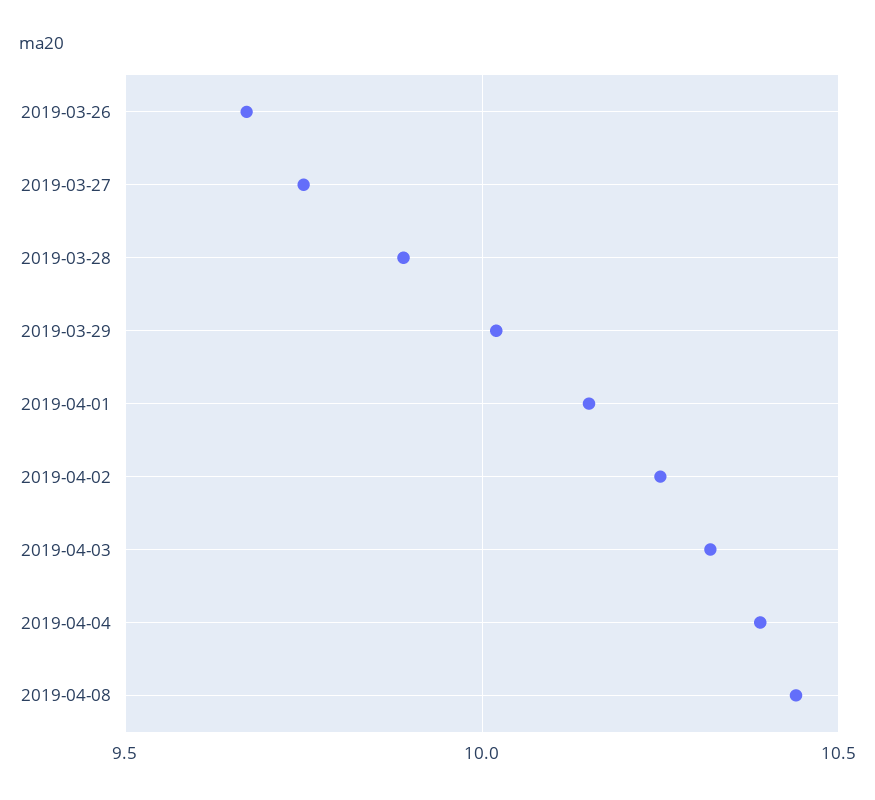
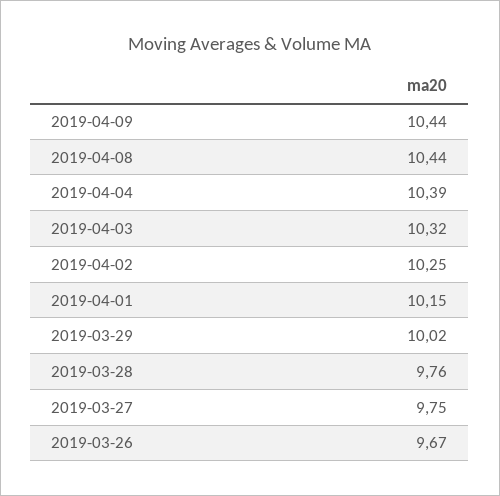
2019-03-28: 9.9 -> 9.76
2019-04-09: none -> 10.44

